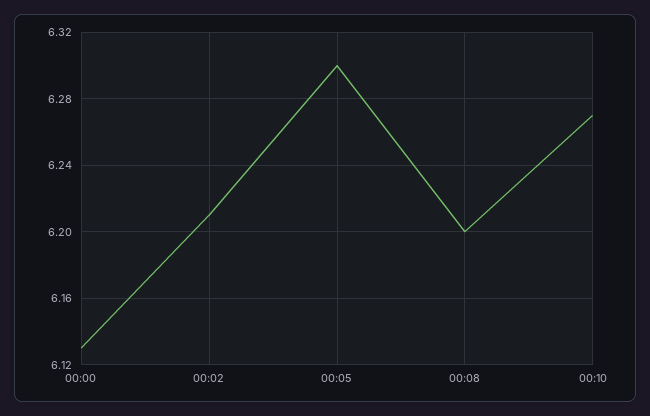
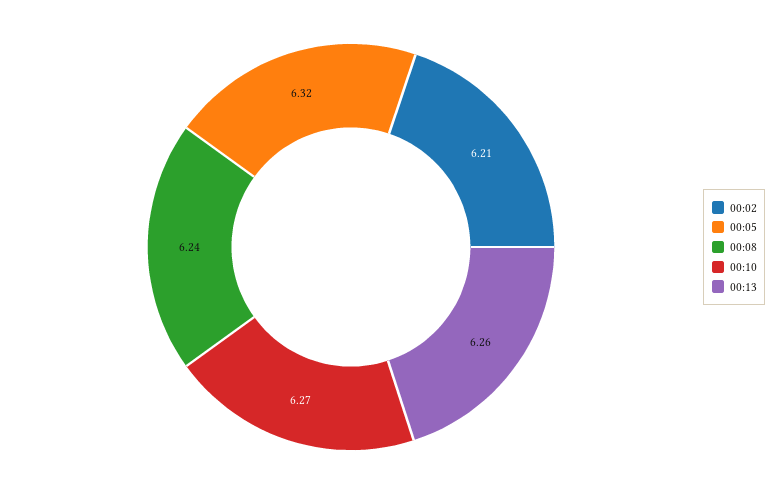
00:00: 6.13 -> none
00:05: 6.3 -> 6.32
00:08: 6.2 -> 6.24
00:13: none -> 6.26

